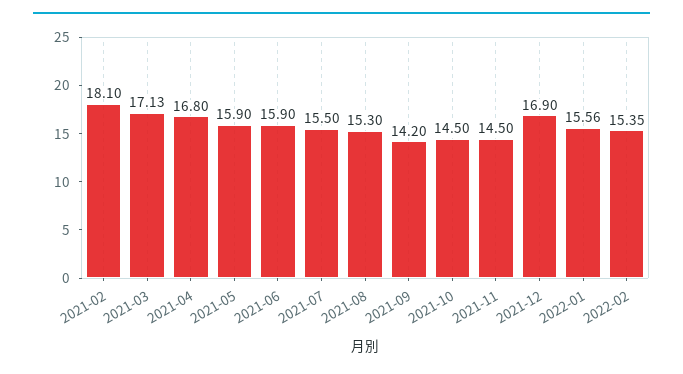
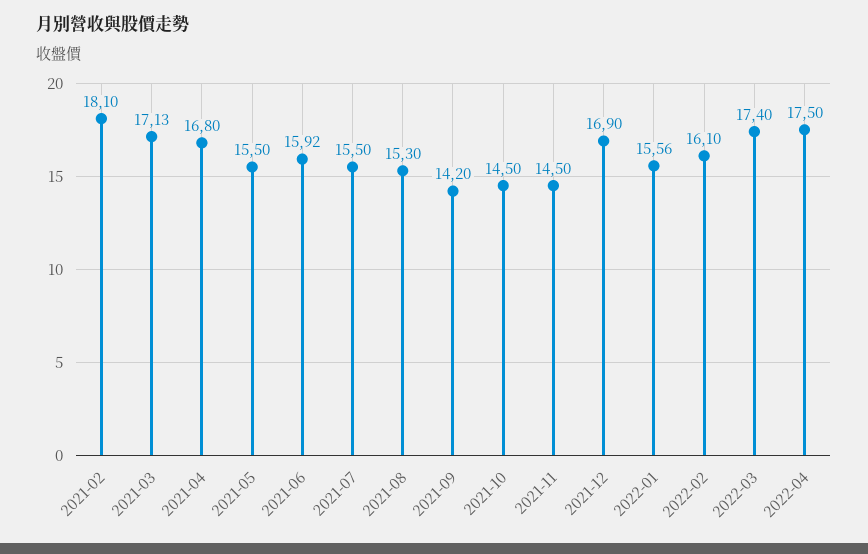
2021-05: 15.9 -> 15.5
2021-06: 15.9 -> 15.92
2022-02: 15.35 -> 16.1
2022-03: none -> 17.4
2022-04: none -> 17.5

